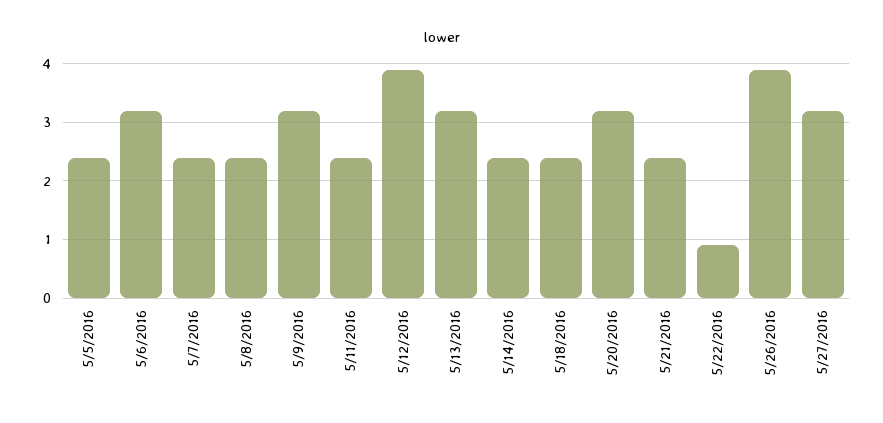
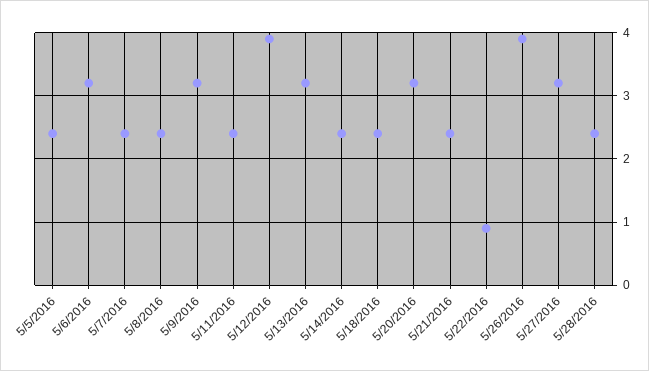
5/28/2016: none -> 2.4

